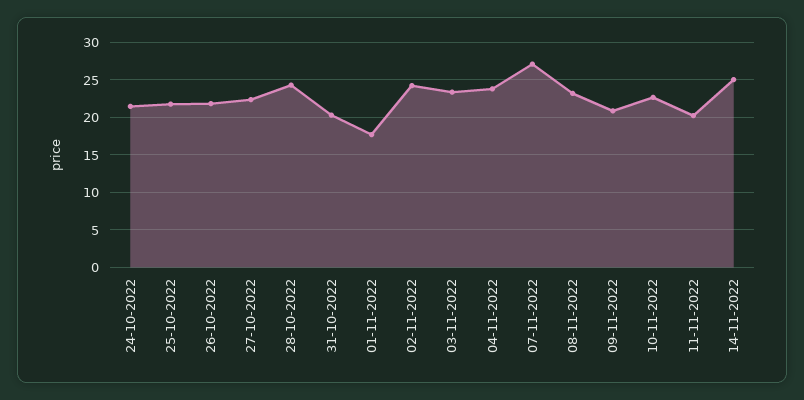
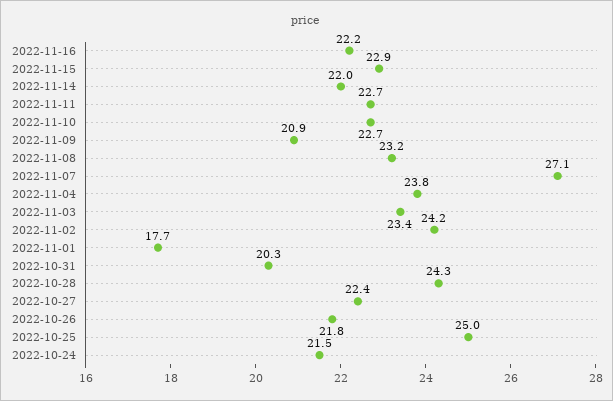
25-10-2022: 22 -> 25
11-11-2022: 20 -> 22.7
14-11-2022: 25 -> 22
2022-11-16: none -> 22.2
2022-11-15: none -> 22.9

